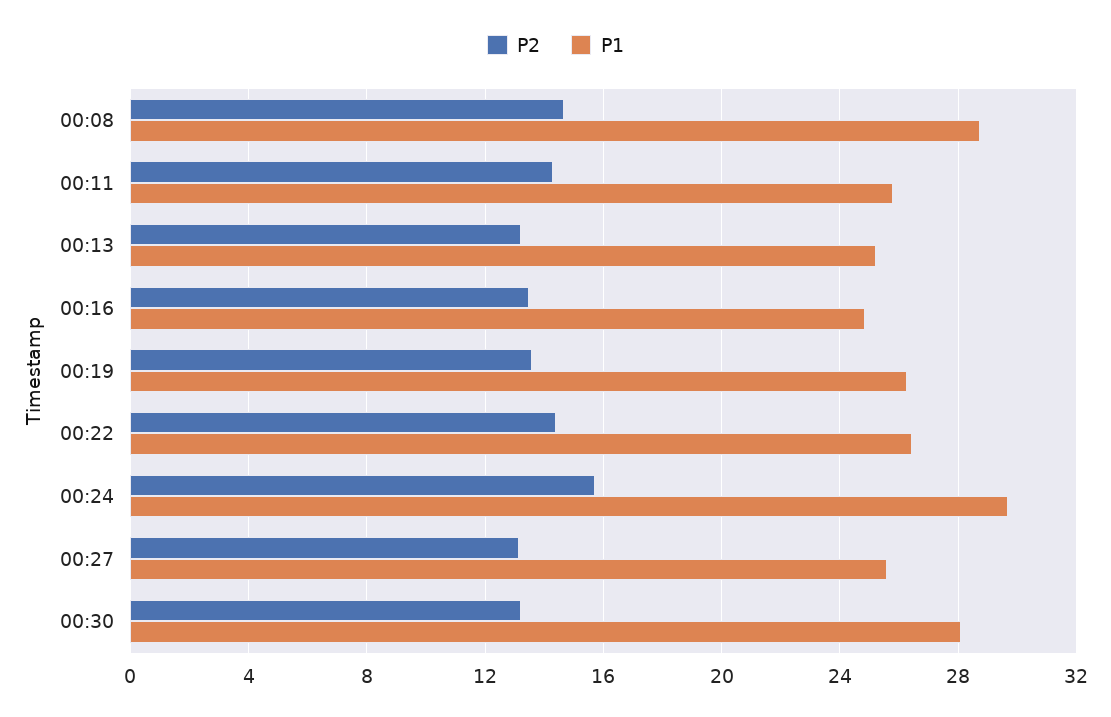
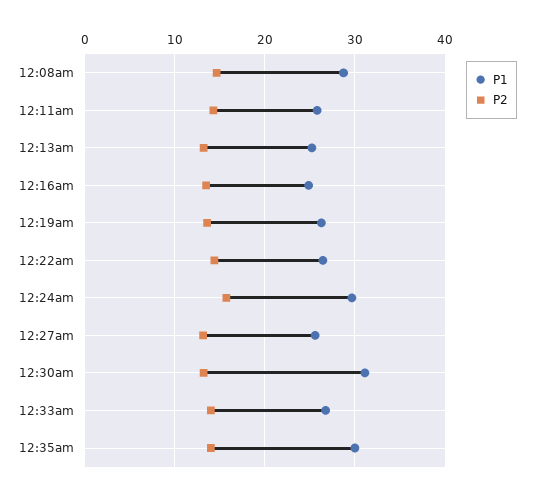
P1, 00:30: 28 -> 31
P1, 12:33am: none -> 27
P2, 12:33am: none -> 14
P1, 12:35am: none -> 30
P2, 12:35am: none -> 14

